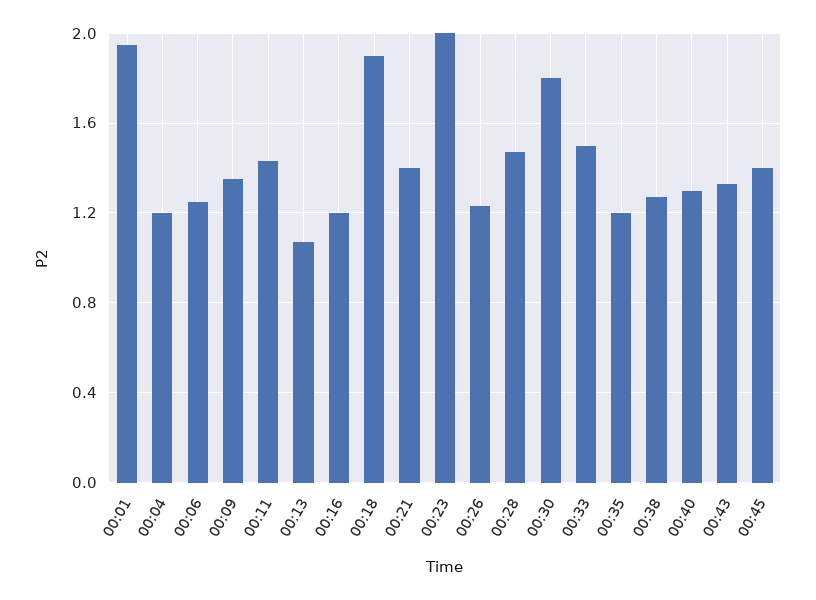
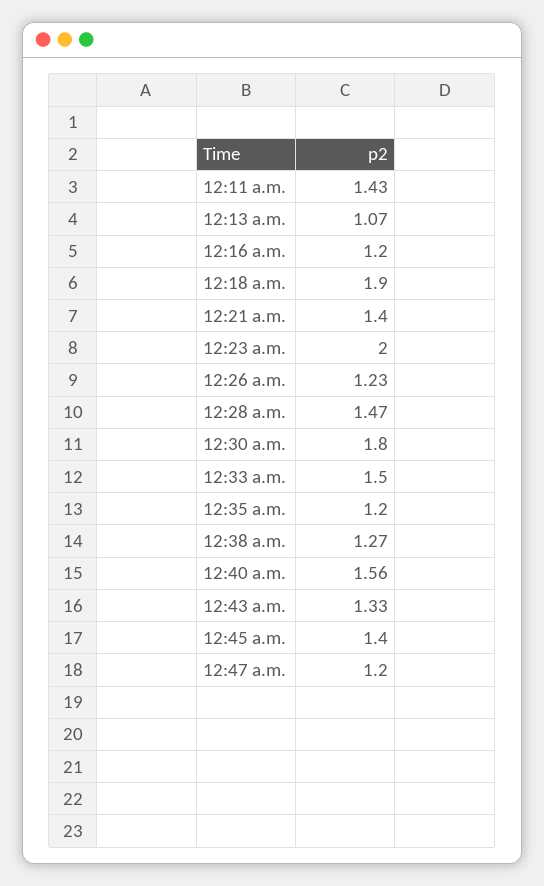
00:01: 1.95 -> none
00:04: 1.2 -> none
00:06: 1.25 -> none
00:09: 1.35 -> none
00:40: 1.3 -> 1.56
12:47 a.m.: none -> 1.2

